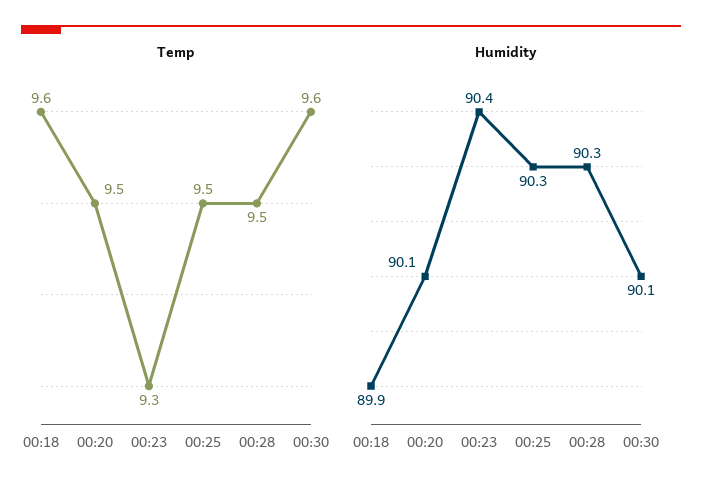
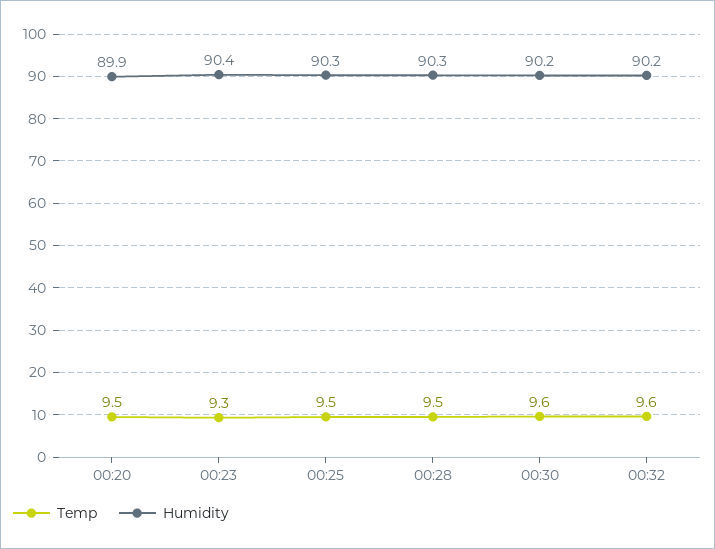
Temp, 00:18: 9.6 -> none
Humidity, 00:18: 89.9 -> none
Humidity, 00:20: 90.1 -> 89.9
Humidity, 00:30: 90.1 -> 90.2
Temp, 00:32: none -> 9.6
Humidity, 00:32: none -> 90.2

